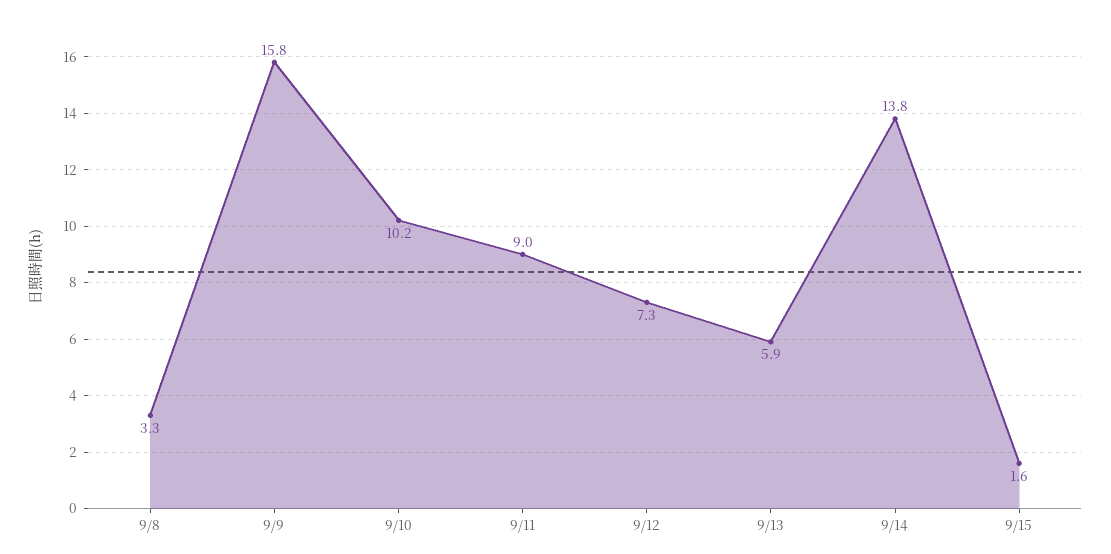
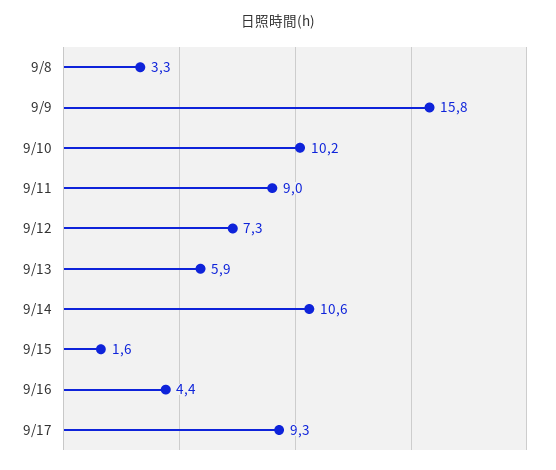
9/14: 13.8 -> 10.6
9/16: none -> 4.4
9/17: none -> 9.3

